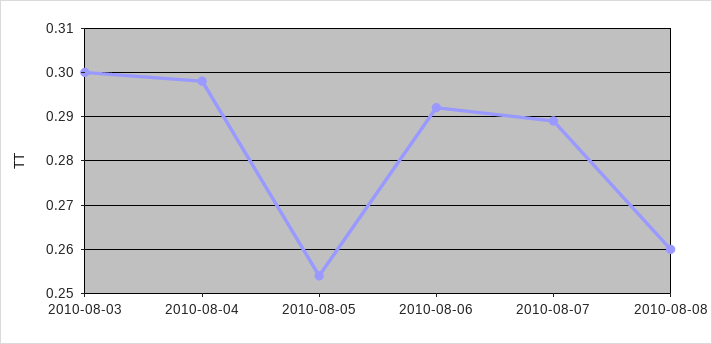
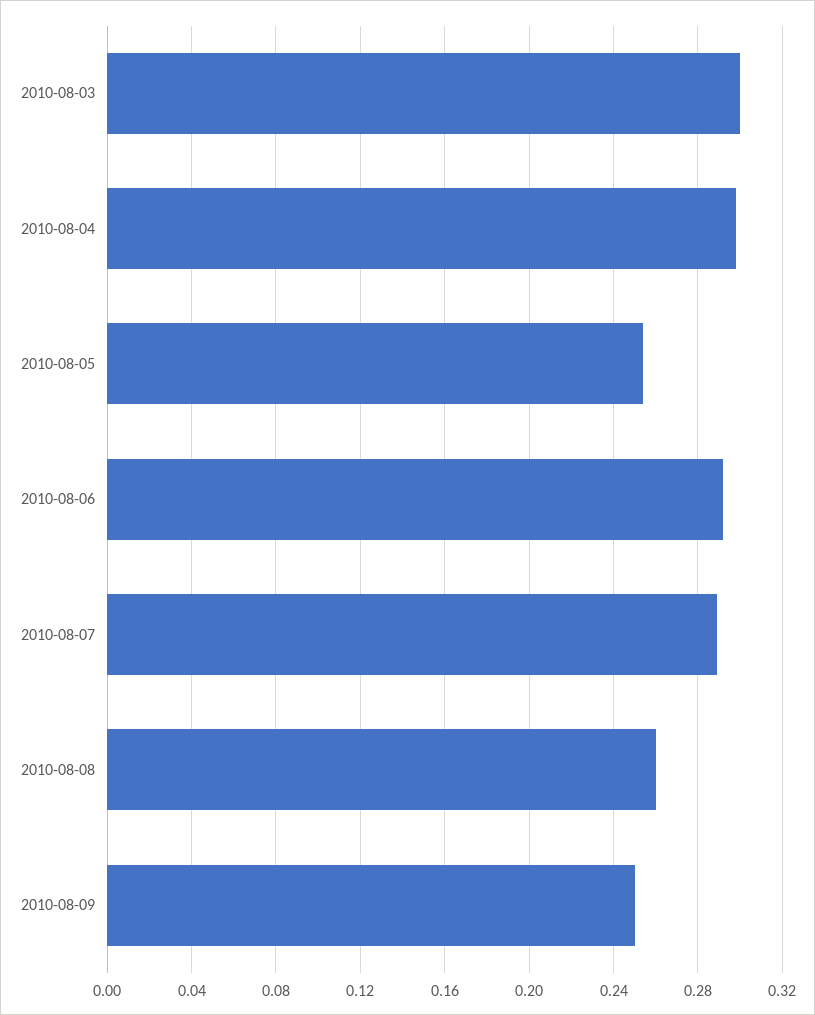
2010-08-09: none -> 0.25

